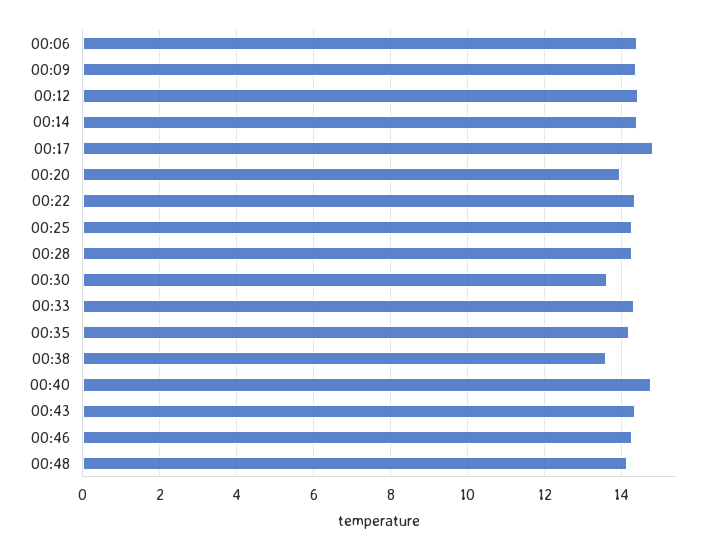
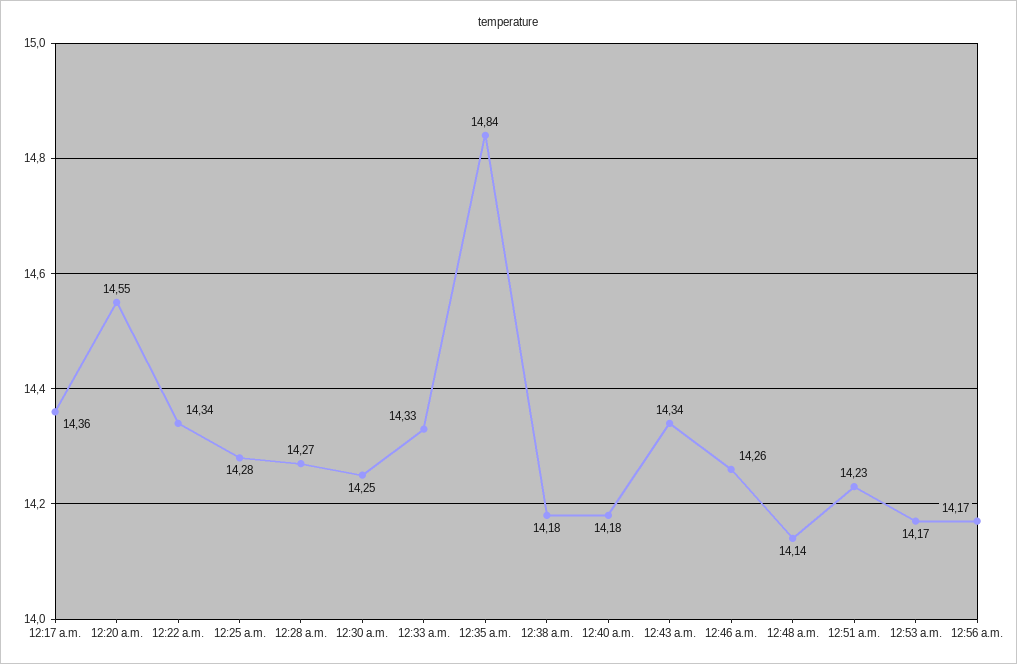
00:06: 14.4 -> none
00:09: 14.4 -> none
00:12: 14.4 -> none
00:14: 14.4 -> none
00:17: 14.8 -> 14.36
00:20: 14 -> 14.55
00:30: 13.6 -> 14.25
00:35: 14.2 -> 14.84
00:38: 13.6 -> 14.18
00:40: 14.8 -> 14.18
12:51 a.m.: none -> 14.23
12:53 a.m.: none -> 14.17
12:56 a.m.: none -> 14.17

